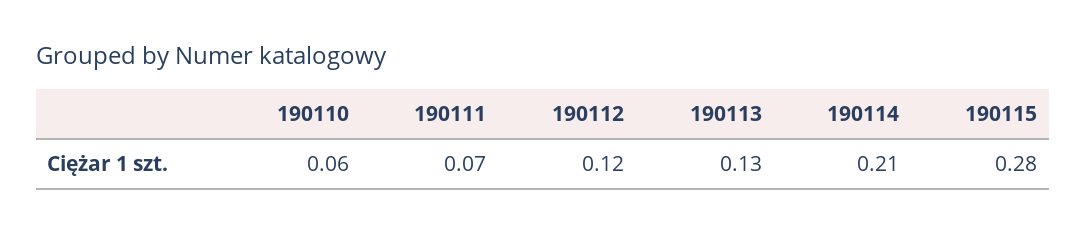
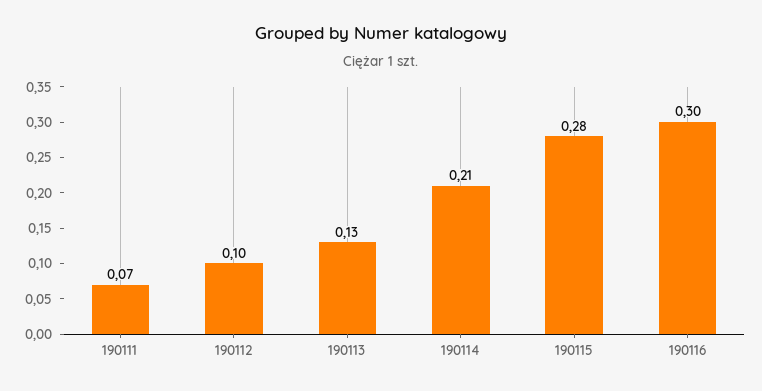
190110: 0.06 -> none
190112: 0.12 -> 0.1
190116: none -> 0.3

